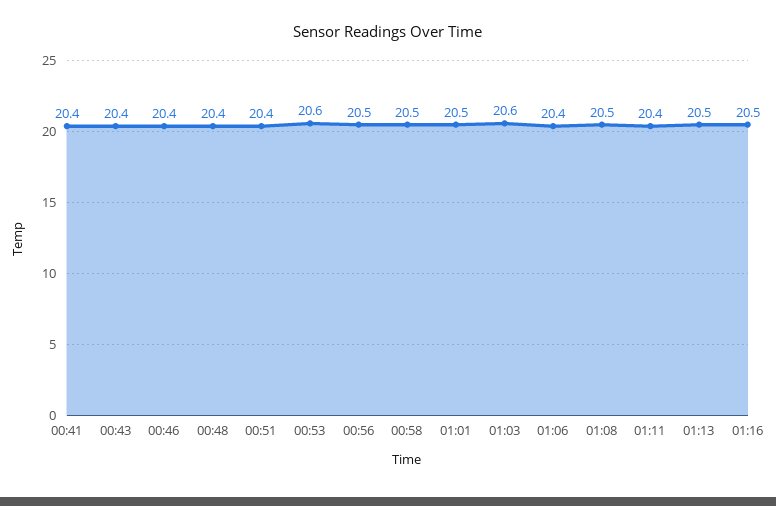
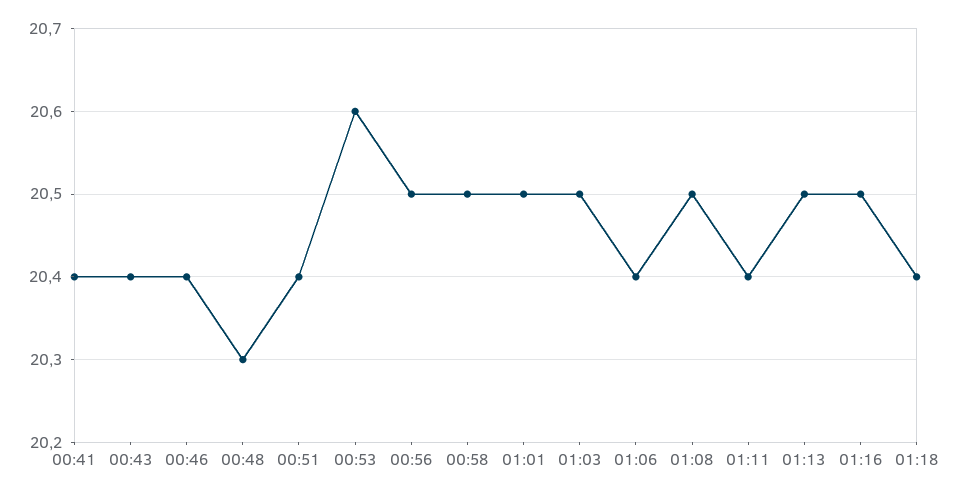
00:48: 20.4 -> 20.3
01:03: 20.6 -> 20.5
01:18: none -> 20.4

